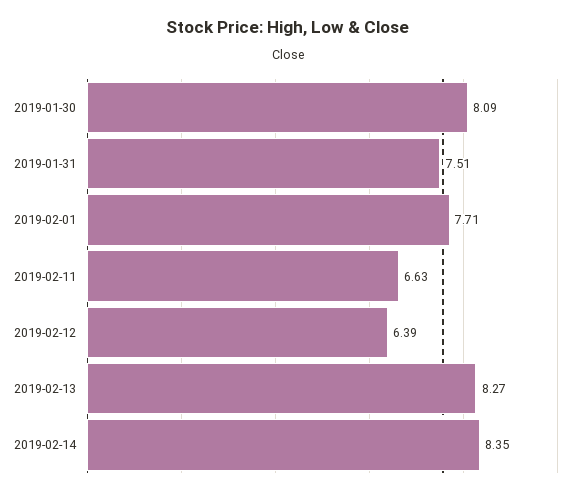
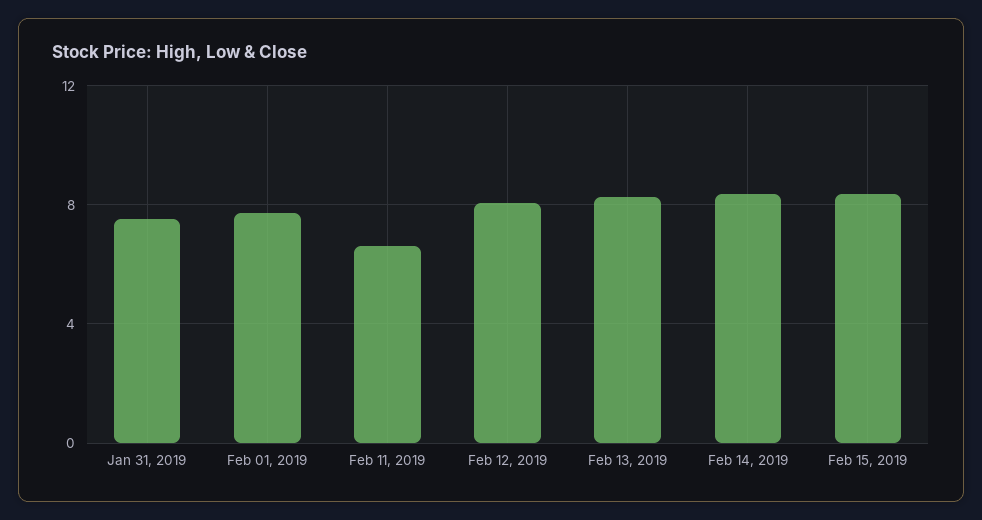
2019-01-30: 8.09 -> none
2019-02-12: 6.39 -> 8
Feb 15, 2019: none -> 8.5

